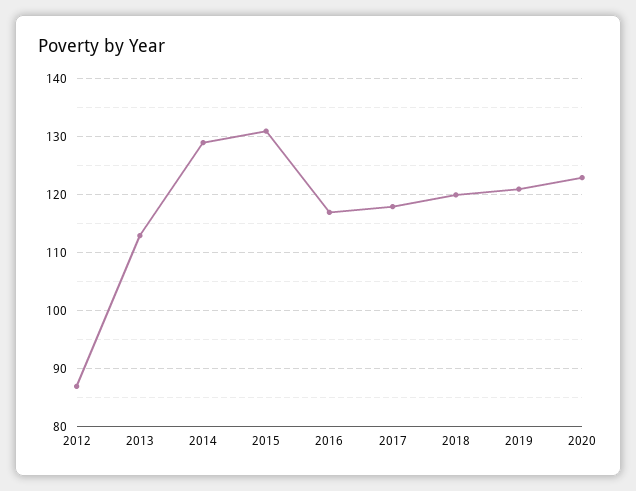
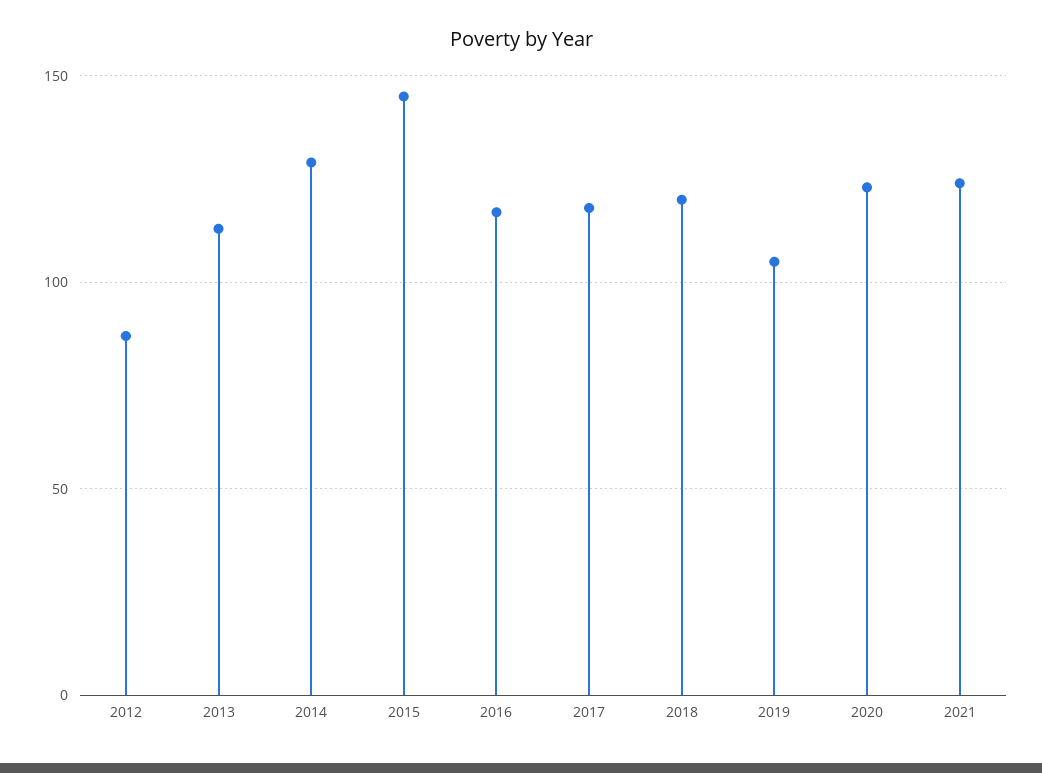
2015: 130 -> 145
2019: 120 -> 105
2021: none -> 125

